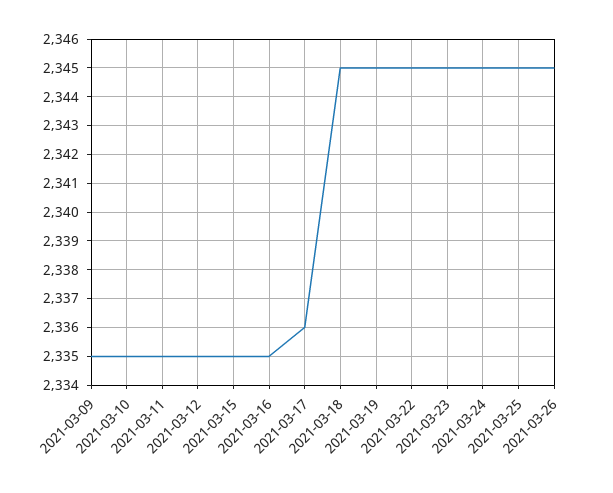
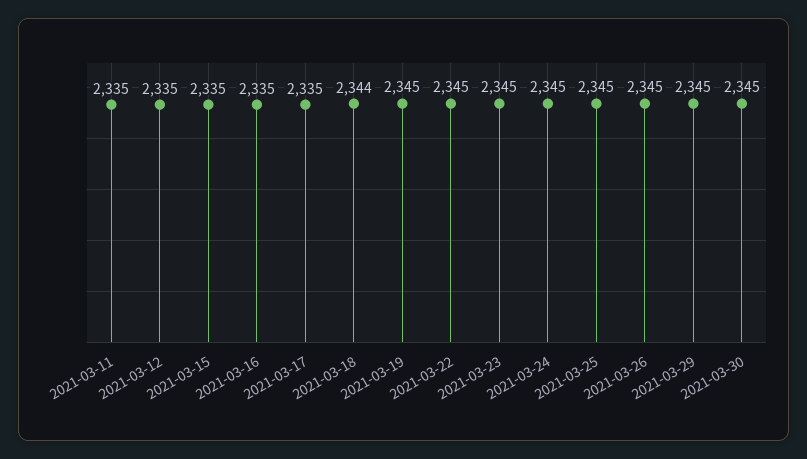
2021-03-09: 2335 -> none
2021-03-10: 2335 -> none
2021-03-17: 2336 -> 2335
2021-03-18: 2345 -> 2344
2021-03-29: none -> 2345
2021-03-30: none -> 2345

